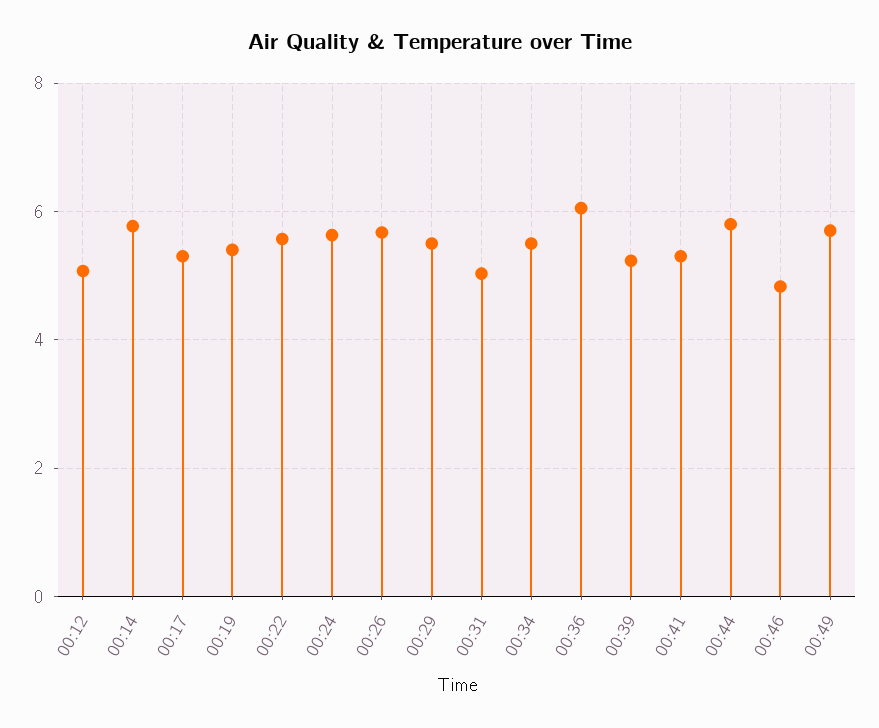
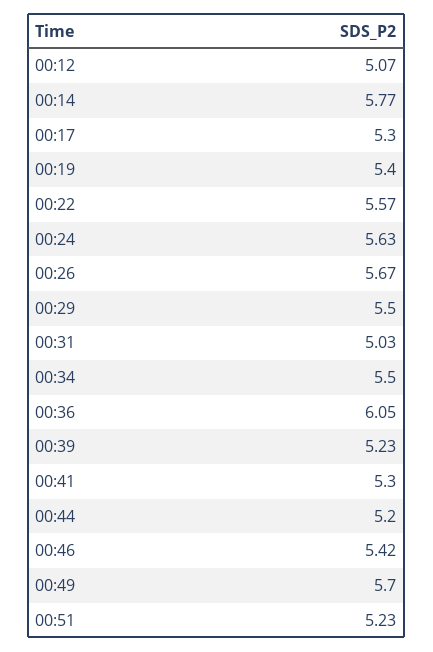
00:44: 5.8 -> 5.2
00:46: 4.8 -> 5.42
00:51: none -> 5.23

